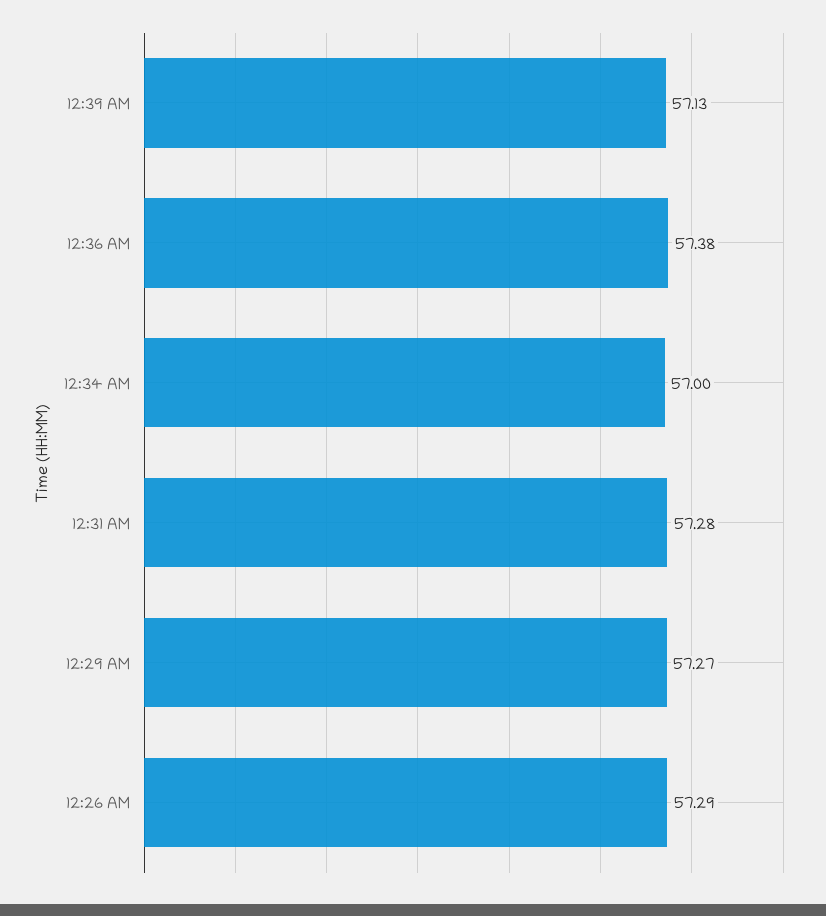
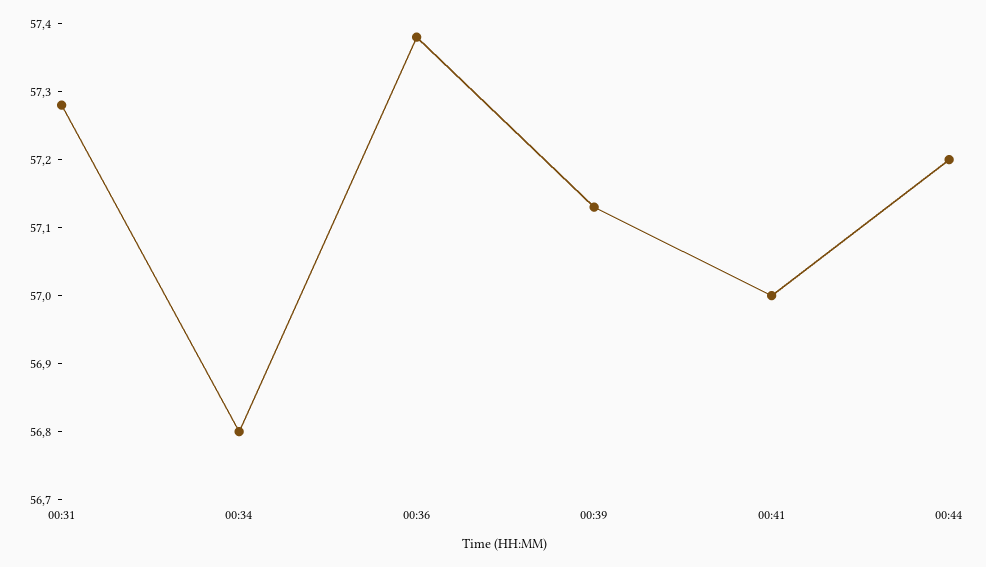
12:34 AM: 57 -> 56.8
12:29 AM: 57.27 -> none
12:26 AM: 57.29 -> none
00:41: none -> 57
00:44: none -> 57.2

